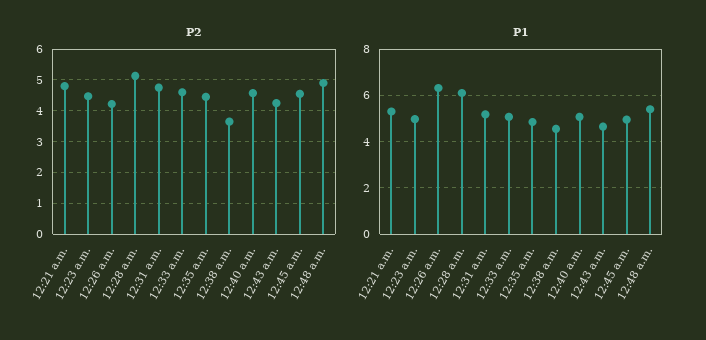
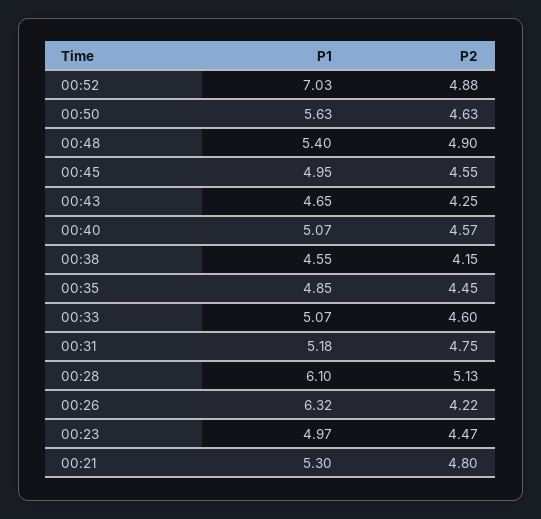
P2, 12:38 a.m.: 3.6 -> 4.15
P1, 00:52: none -> 7.03
P2, 00:52: none -> 4.88
P1, 00:50: none -> 5.63
P2, 00:50: none -> 4.63

